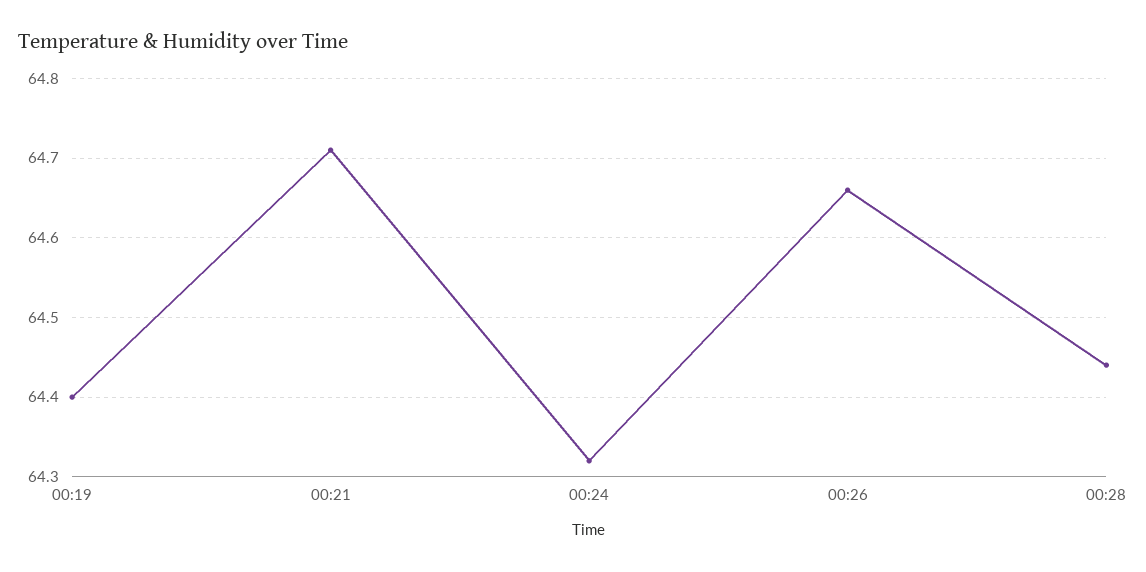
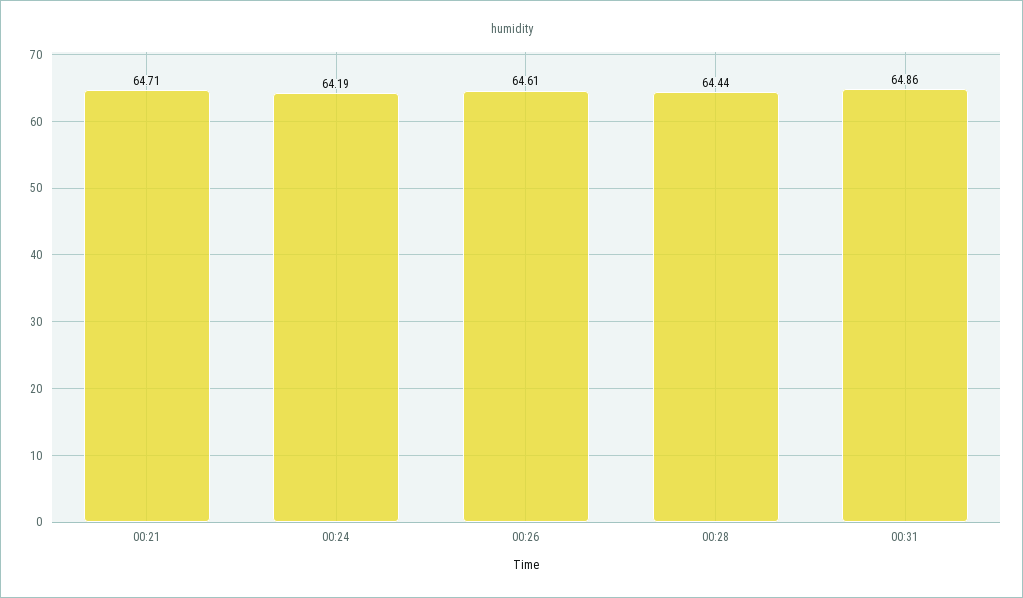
00:19: 64.4 -> none
00:24: 64.32 -> 64.19
00:26: 64.66 -> 64.61
00:31: none -> 64.86

